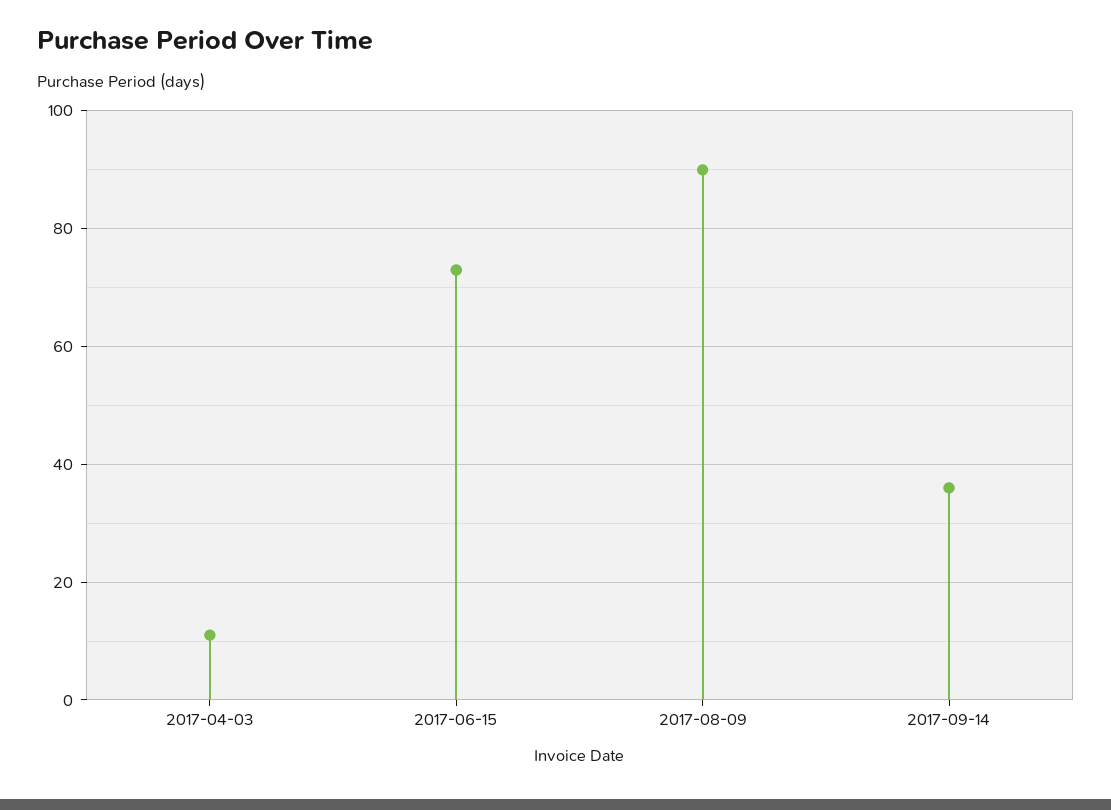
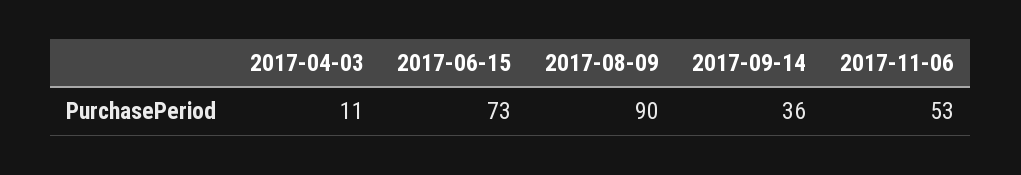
2017-11-06: none -> 53

